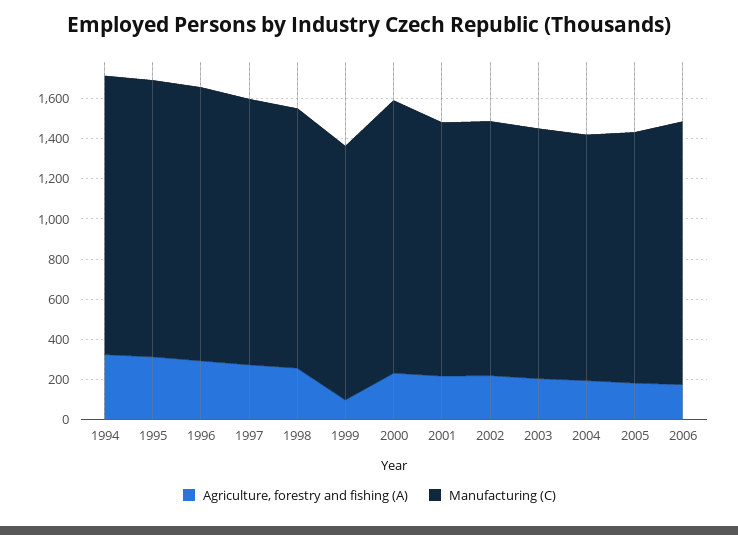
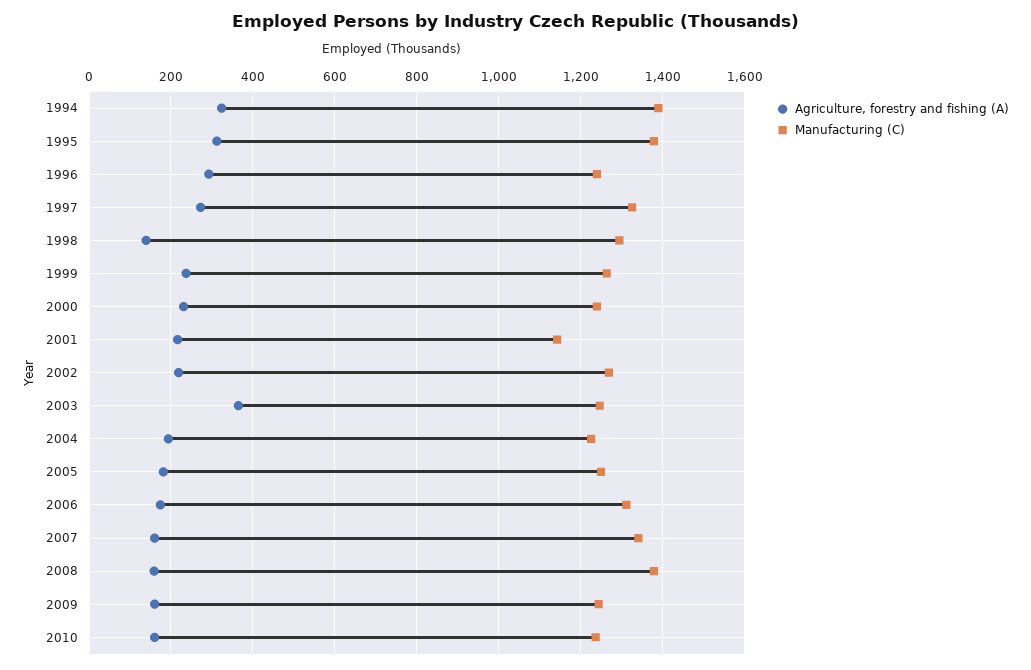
Manufacturing (C), 1996: 1350 -> 1240
Agriculture, forestry and fishing (A), 1998: 250 -> 140
Agriculture, forestry and fishing (A), 1999: 100 -> 240
Manufacturing (C), 2000: 1350 -> 1240
Manufacturing (C), 2001: 1250 -> 1140
Agriculture, forestry and fishing (A), 2003: 200 -> 360
Agriculture, forestry and fishing (A), 2007: none -> 160
Manufacturing (C), 2007: none -> 1340
Agriculture, forestry and fishing (A), 2008: none -> 160
Manufacturing (C), 2008: none -> 1380
Agriculture, forestry and fishing (A), 2009: none -> 160
Manufacturing (C), 2009: none -> 1240
Agriculture, forestry and fishing (A), 2010: none -> 160
Manufacturing (C), 2010: none -> 1240

